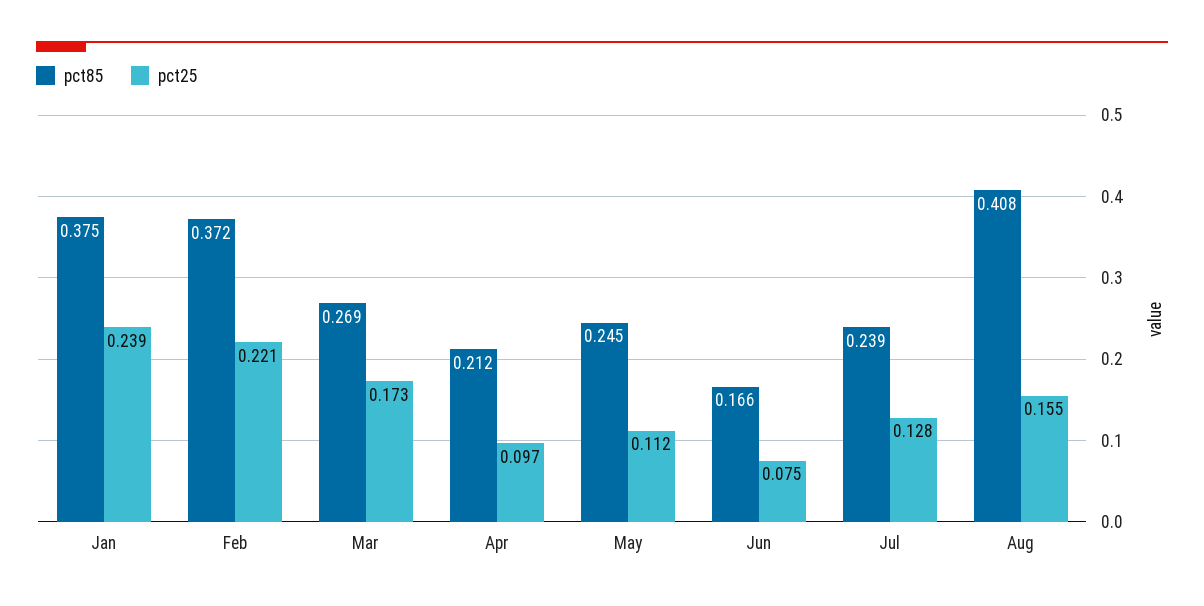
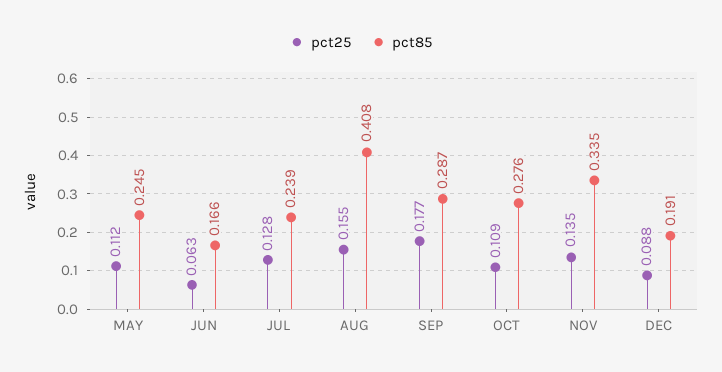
pct85, Jan: 0.375 -> none
pct25, Jan: 0.239 -> none
pct85, Feb: 0.372 -> none
pct25, Feb: 0.221 -> none
pct85, Mar: 0.269 -> none
pct25, Mar: 0.173 -> none
pct85, Apr: 0.212 -> none
pct25, Apr: 0.097 -> none
pct25, Jun: 0.075 -> 0.063
pct25, SEP: none -> 0.177
pct85, SEP: none -> 0.287
pct25, OCT: none -> 0.109
pct85, OCT: none -> 0.276
pct25, NOV: none -> 0.135
pct85, NOV: none -> 0.335
pct25, DEC: none -> 0.088
pct85, DEC: none -> 0.191

